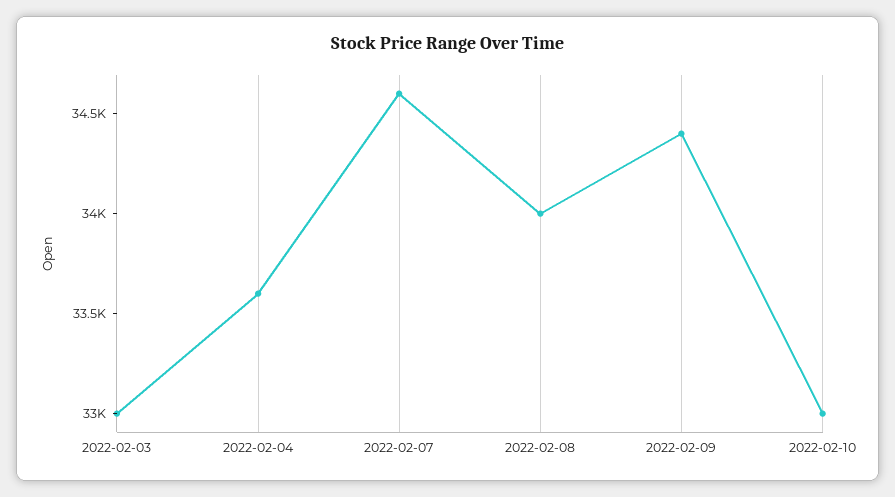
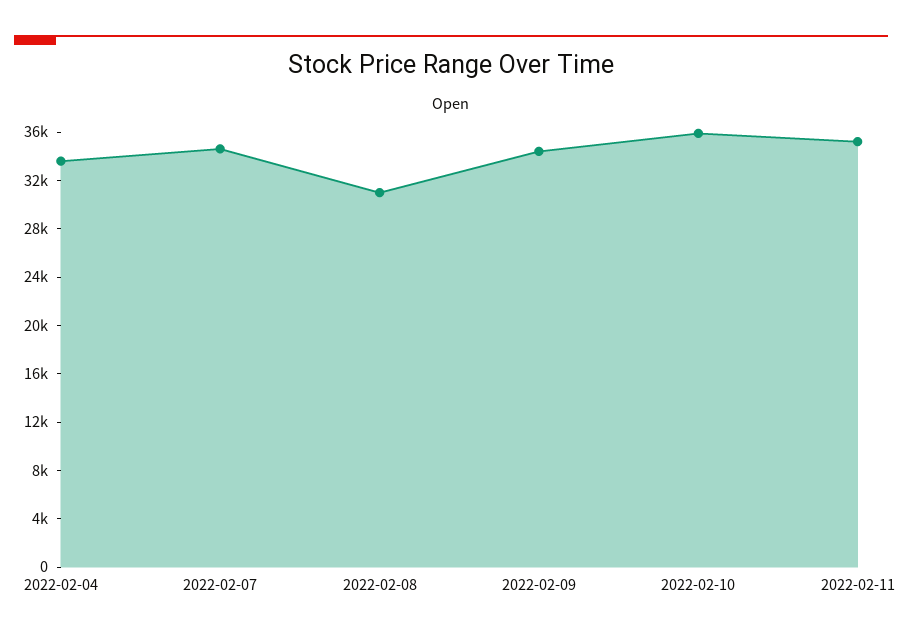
2022-02-03: 33000 -> none
2022-02-08: 34000 -> 31000
2022-02-10: 33000 -> 36000
2022-02-11: none -> 35000

